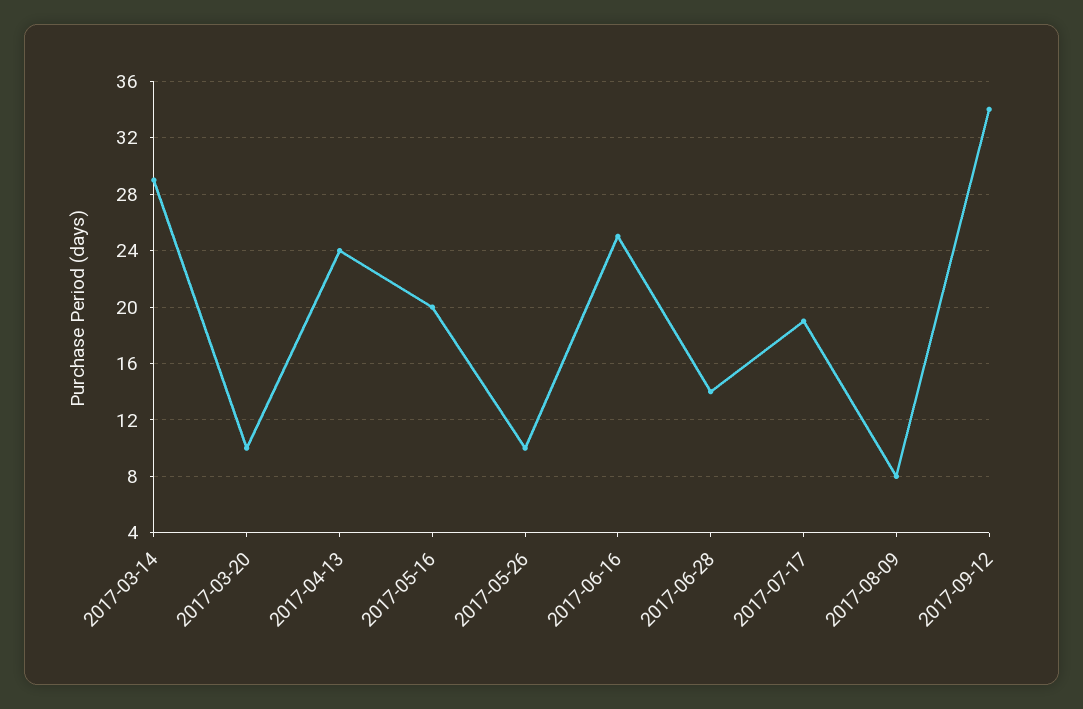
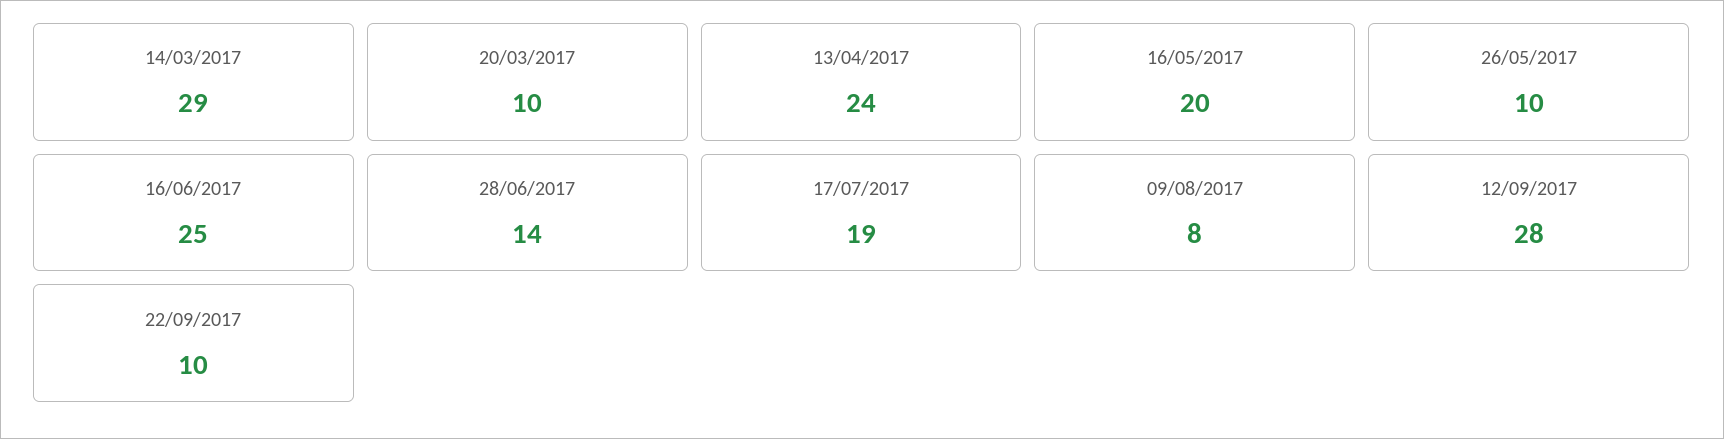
2017-09-12: 34 -> 28
22/09/2017: none -> 10

